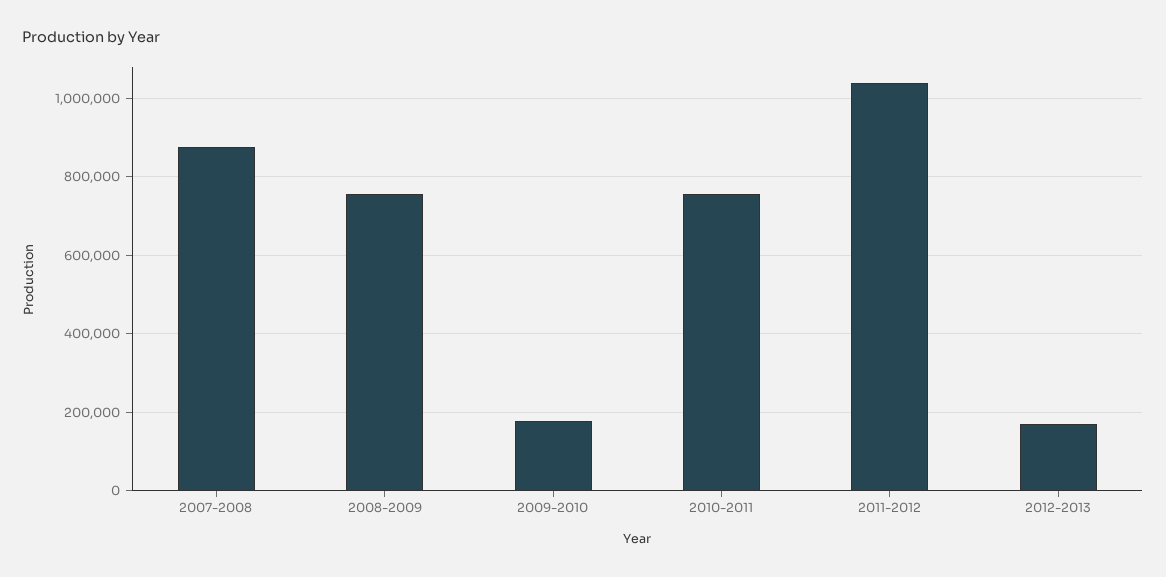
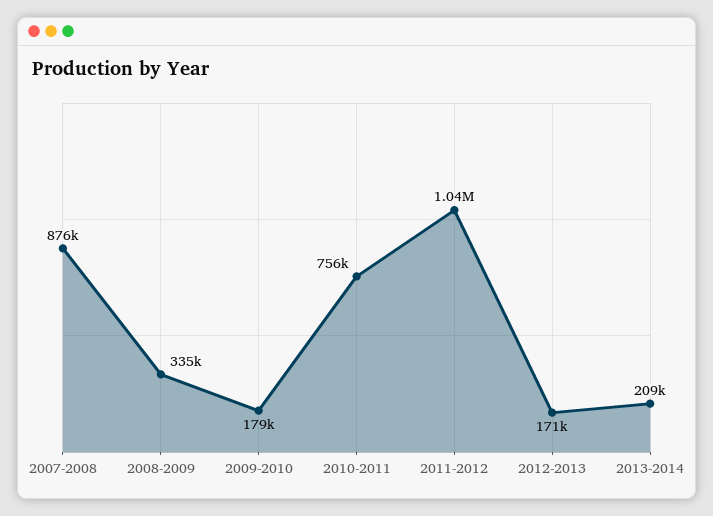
2008-2009: 760000 -> 335000
2013-2014: none -> 209000

